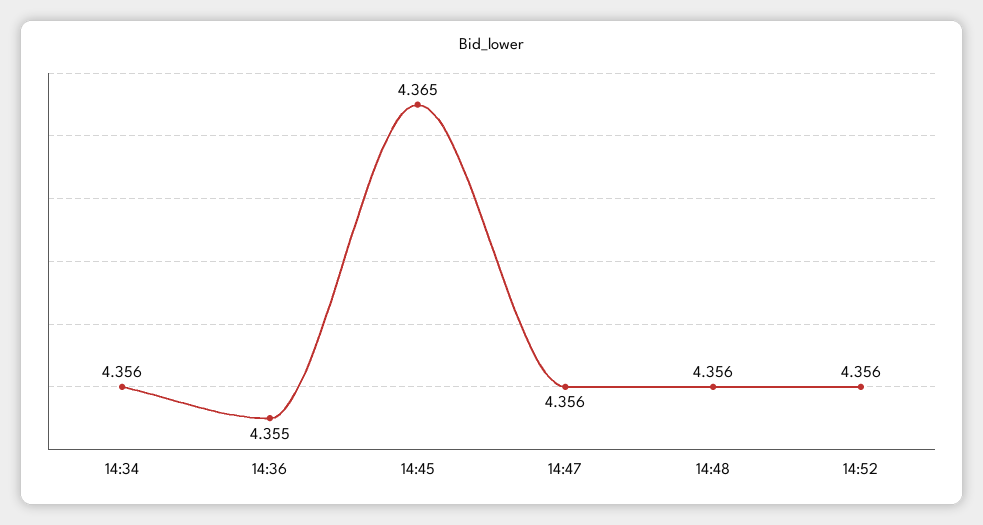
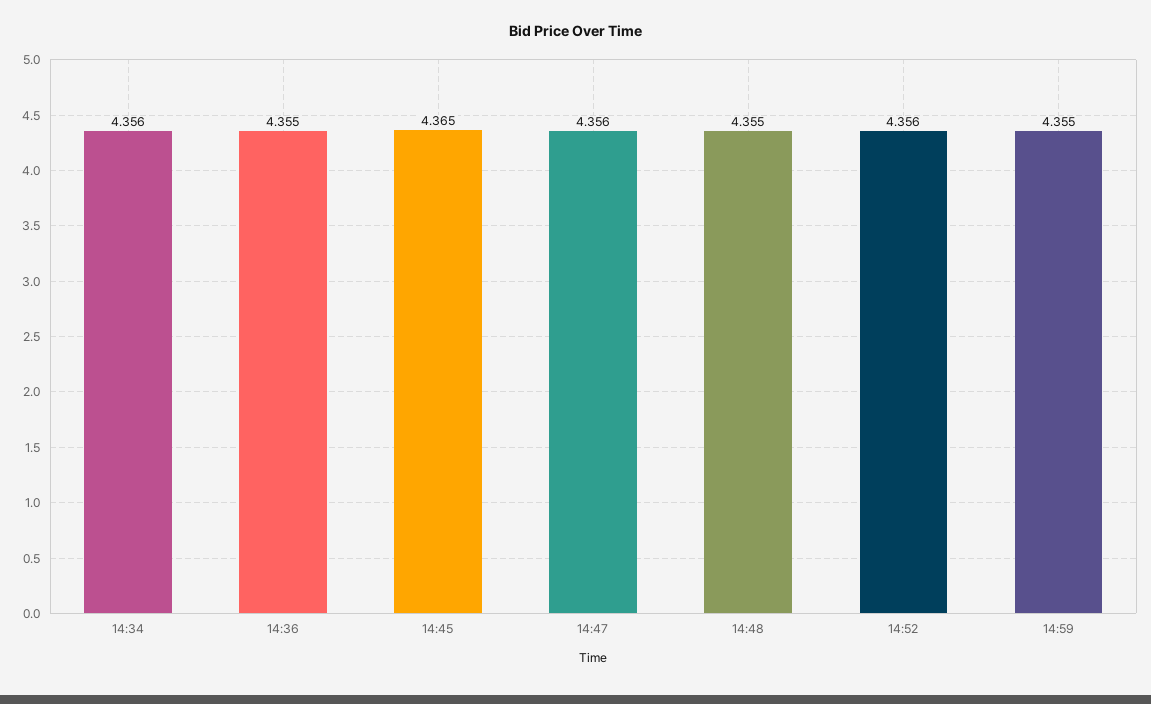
14:48: 4.356 -> 4.355
14:59: none -> 4.355

